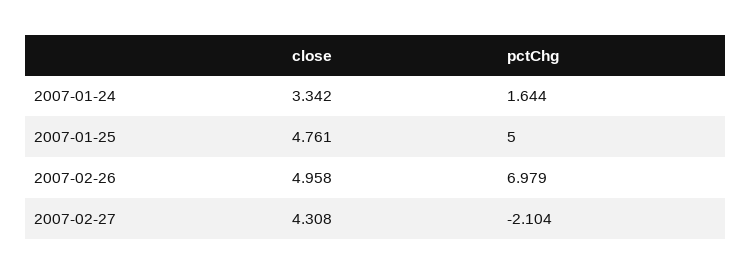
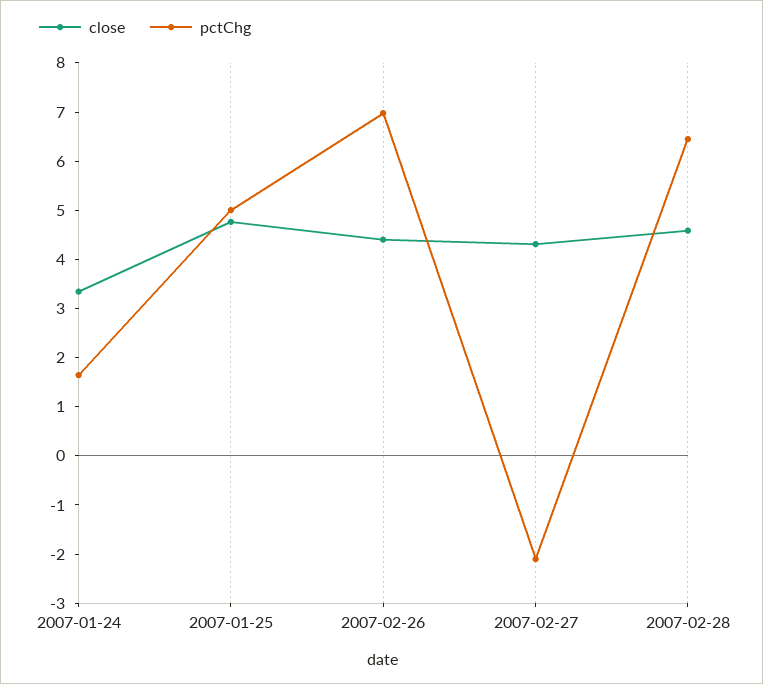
close, 2007-02-26: 4.958 -> 4.4
close, 2007-02-28: none -> 4.6
pctChg, 2007-02-28: none -> 6.4

